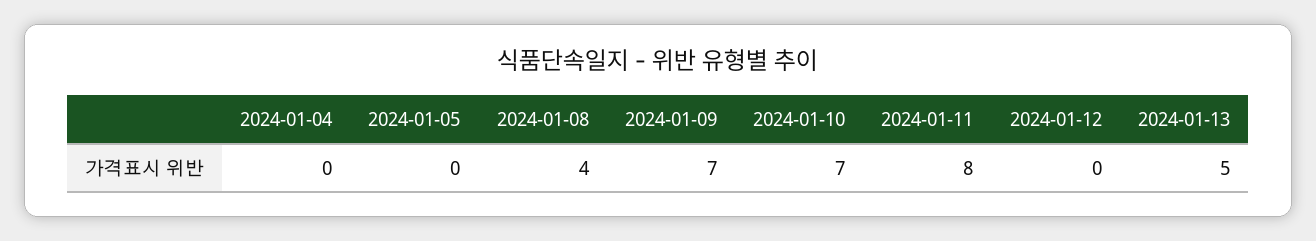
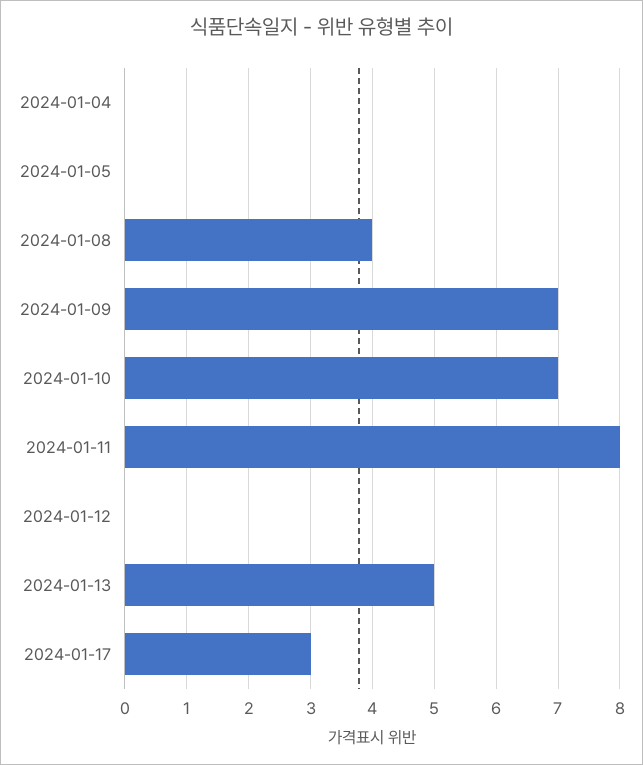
2024-01-17: none -> 3

